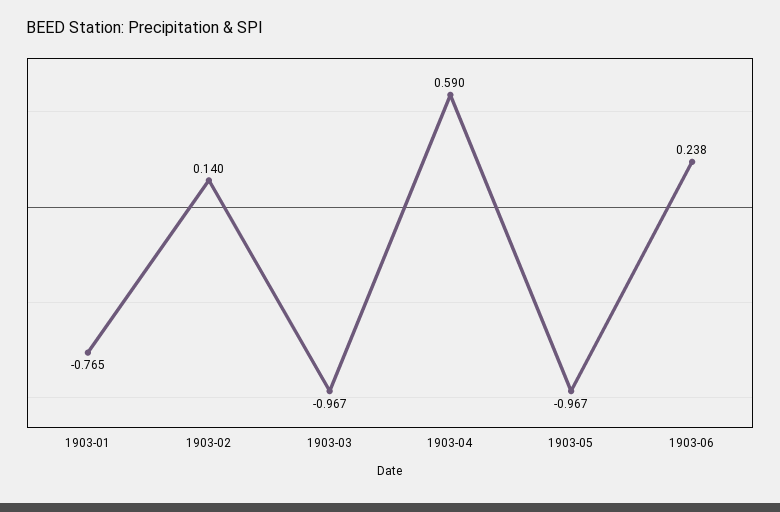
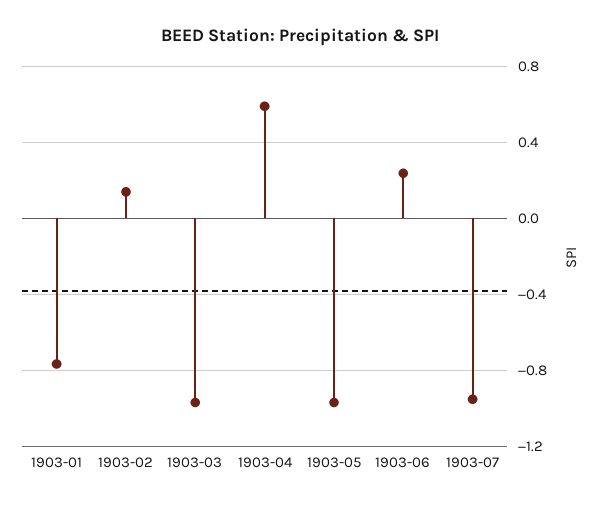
1903-07: none -> -0.95

